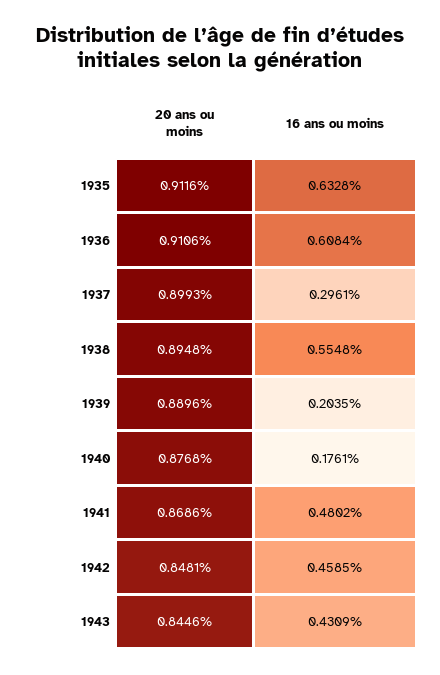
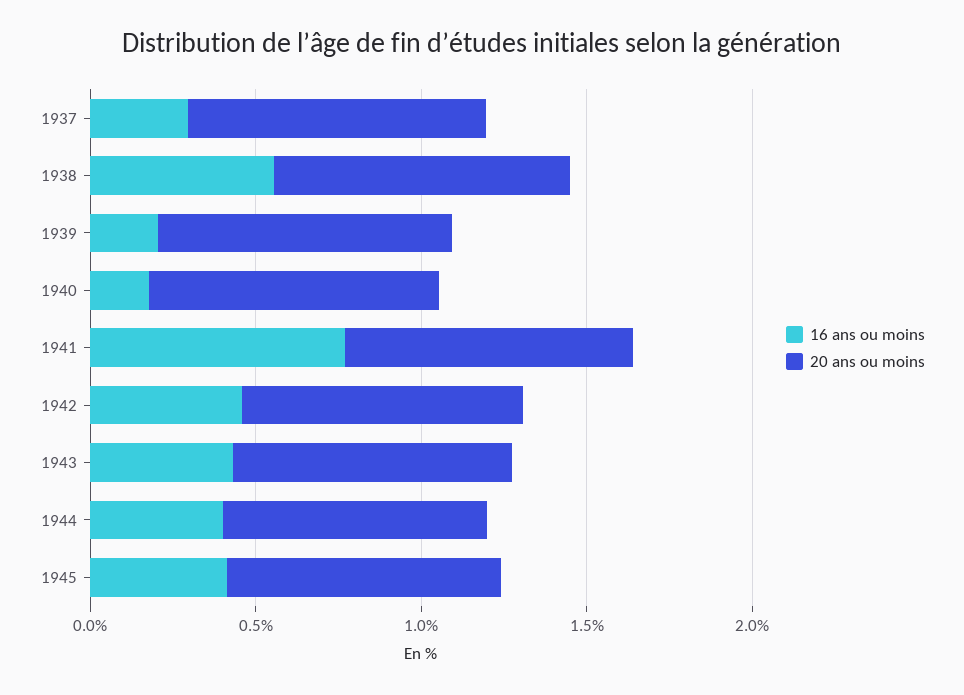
20 ans ou moins, 1935: 0.9116 -> none
16 ans ou moins, 1935: 0.6328 -> none
20 ans ou moins, 1936: 0.9106 -> none
16 ans ou moins, 1936: 0.6084 -> none
16 ans ou moins, 1941: 0.4802 -> 0.8
16 ans ou moins, 1944: none -> 0.4
20 ans ou moins, 1944: none -> 0.8
16 ans ou moins, 1945: none -> 0.4
20 ans ou moins, 1945: none -> 0.8

